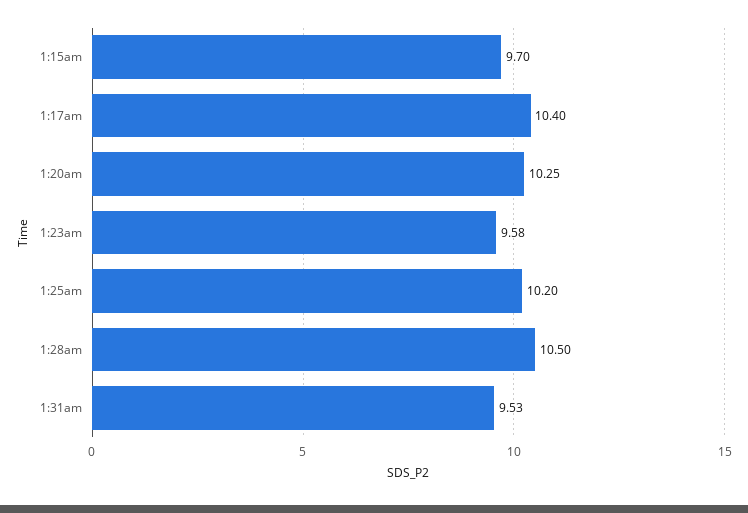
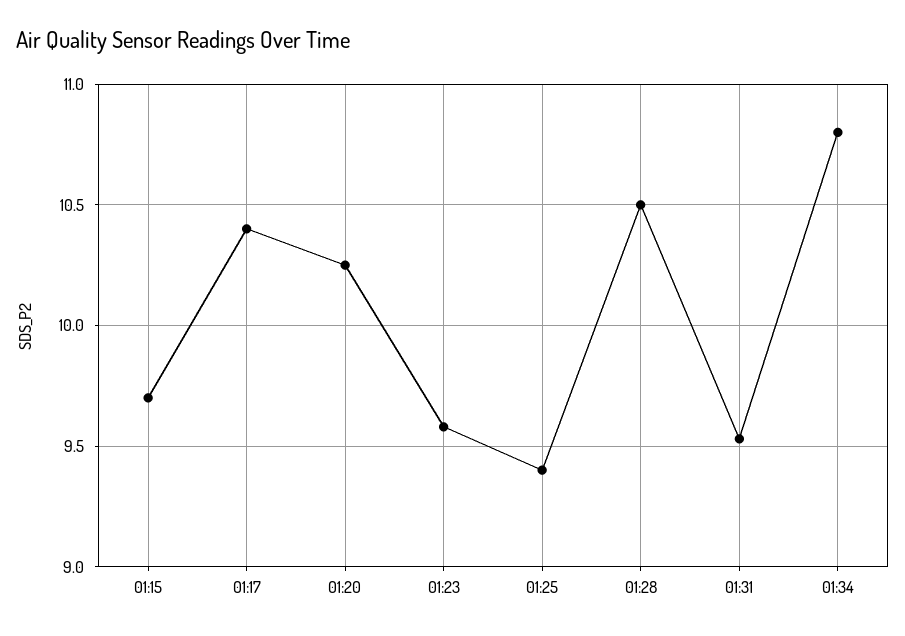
1:25am: 10.2 -> 9.4
01:34: none -> 10.8

